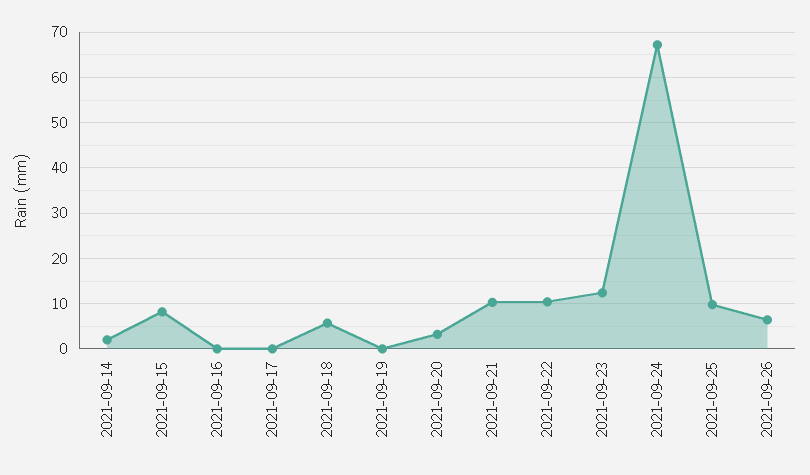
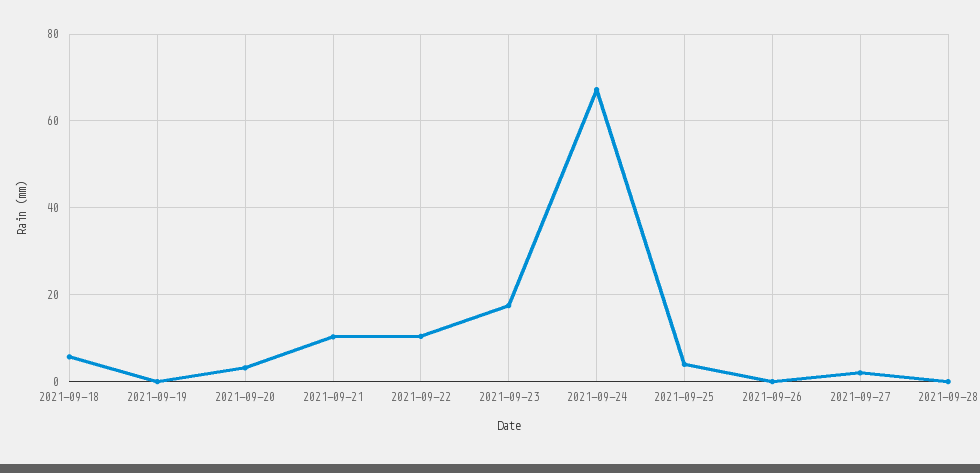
2021-09-14: 2 -> none
2021-09-15: 8 -> none
2021-09-16: 0 -> none
2021-09-17: 0 -> none
2021-09-23: 12 -> 18
2021-09-25: 10 -> 4
2021-09-26: 6 -> 0
2021-09-27: none -> 2
2021-09-28: none -> 0

